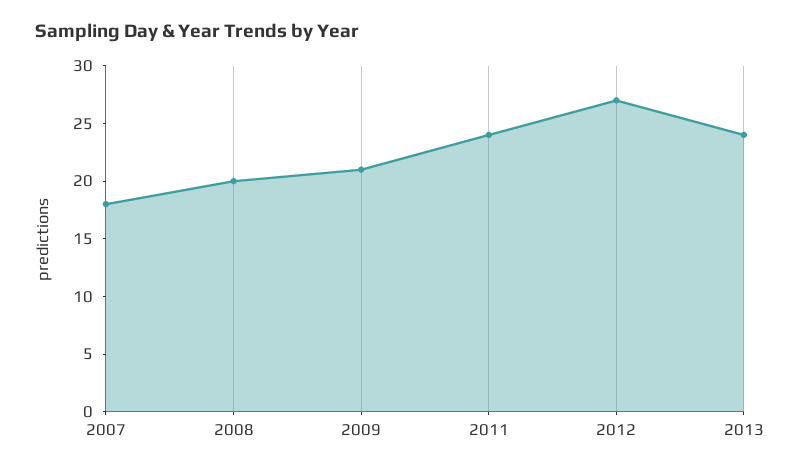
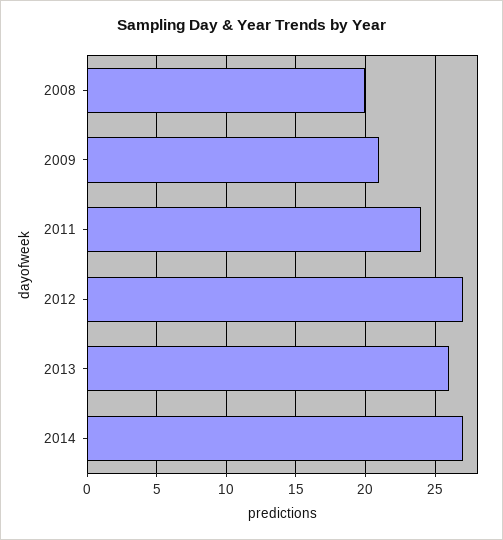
2007: 18 -> none
2013: 24 -> 26
2014: none -> 27

